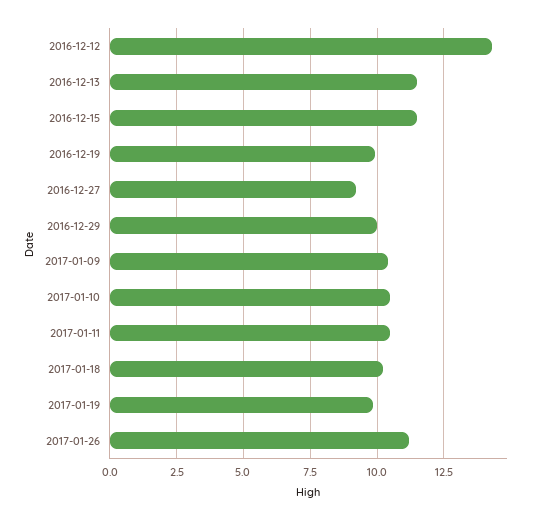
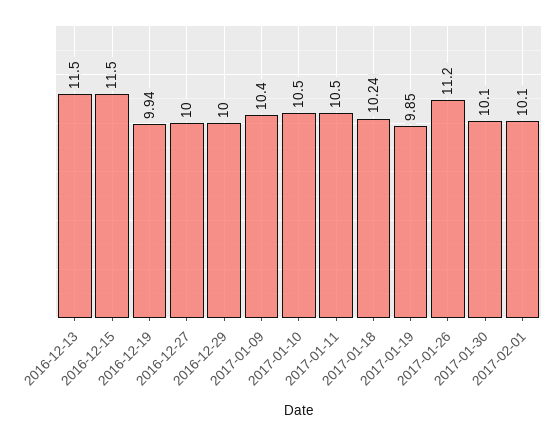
2016-12-12: 14.25 -> none
2016-12-27: 9.25 -> 10
2017-01-30: none -> 10.1
2017-02-01: none -> 10.1

